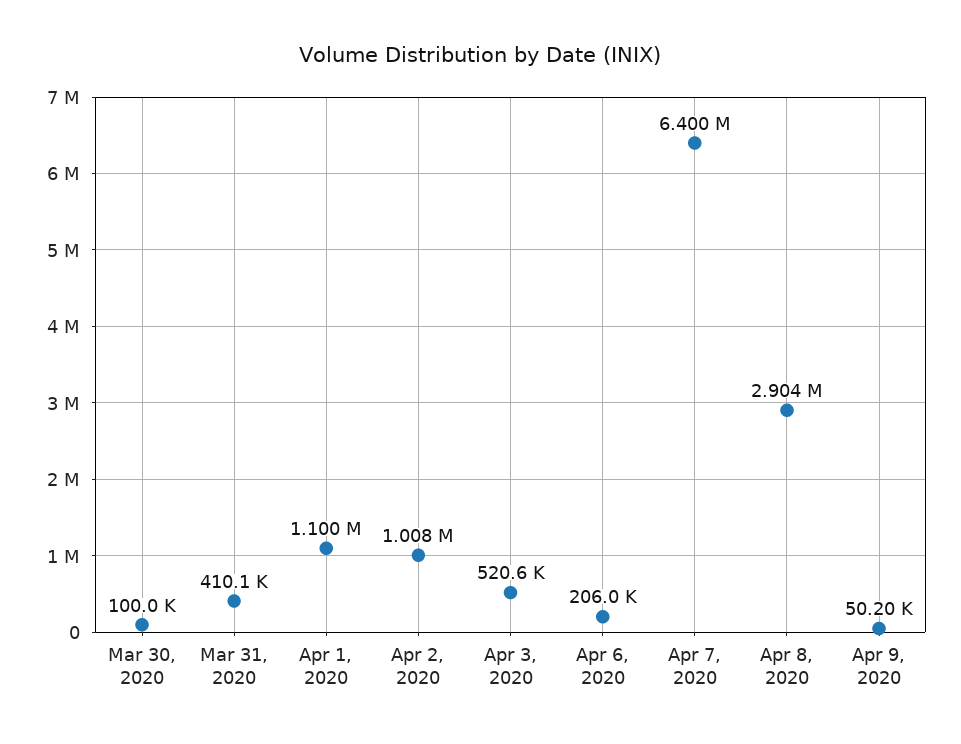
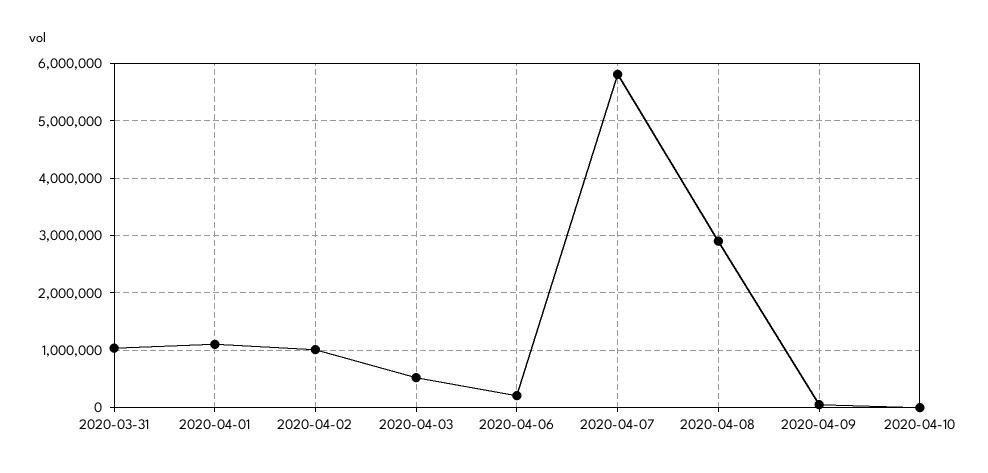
Mar 30, 2020: 100000 -> none
Mar 31, 2020: 410100 -> 1000000
Apr 7, 2020: 6400000 -> 5800000
2020-04-10: none -> 0

